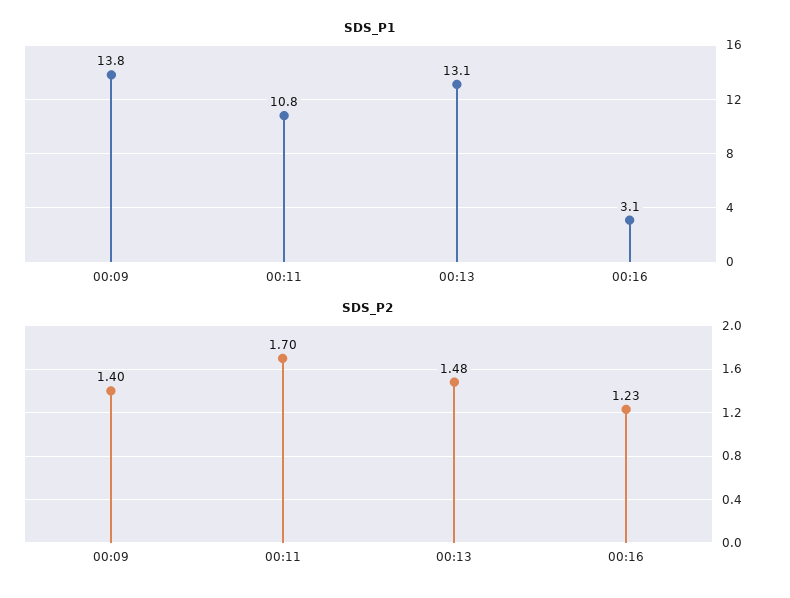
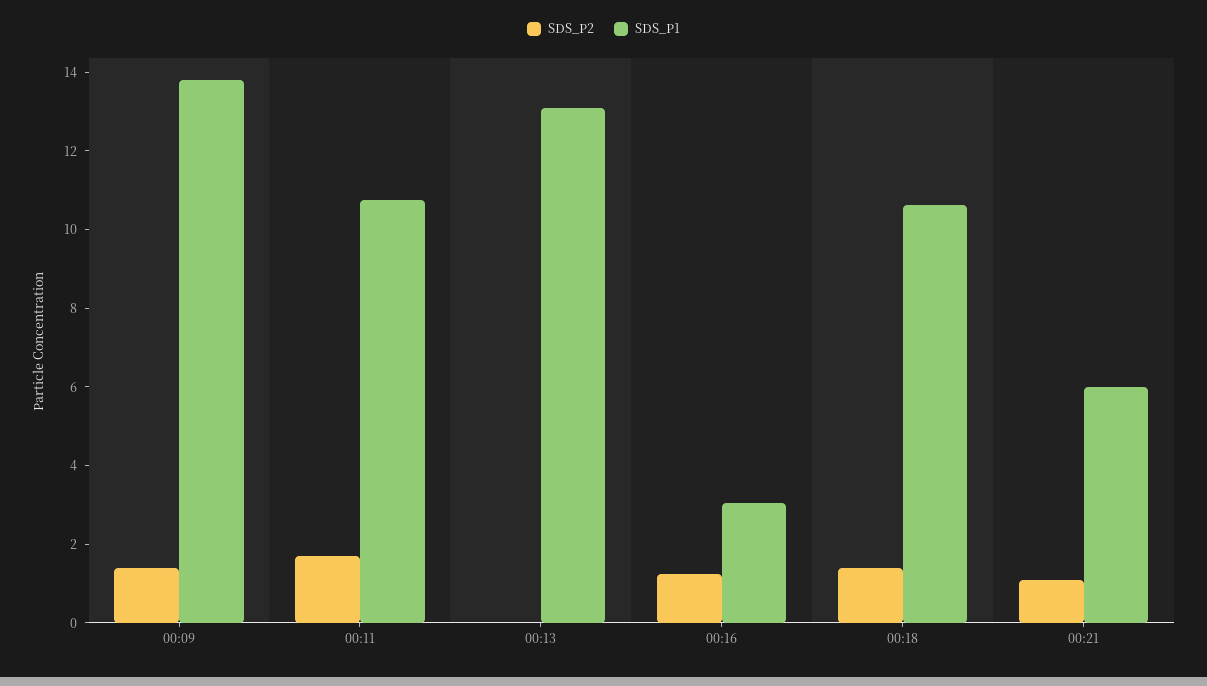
SDS_P2, 00:13: 1.48 -> 0
SDS_P2, 00:18: none -> 1.5
SDS_P1, 00:18: none -> 10.5
SDS_P2, 00:21: none -> 1
SDS_P1, 00:21: none -> 6

